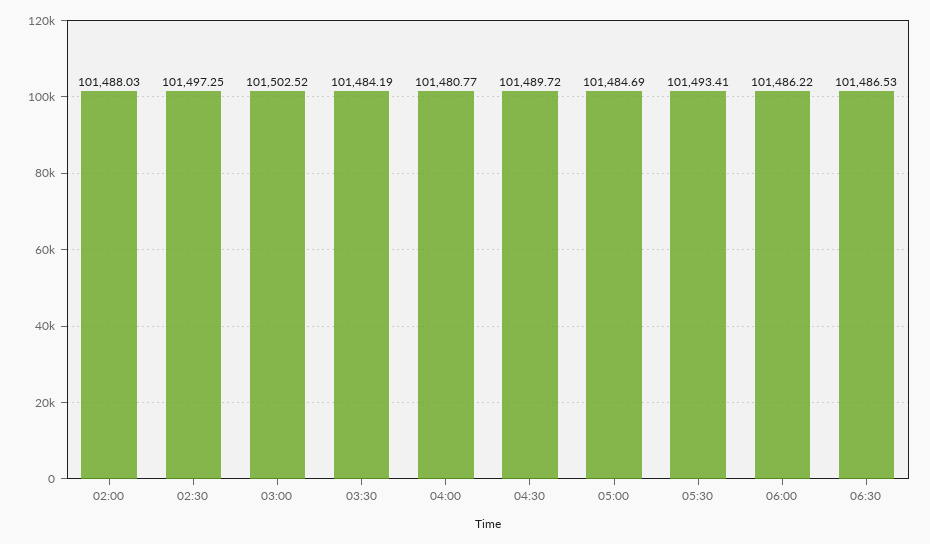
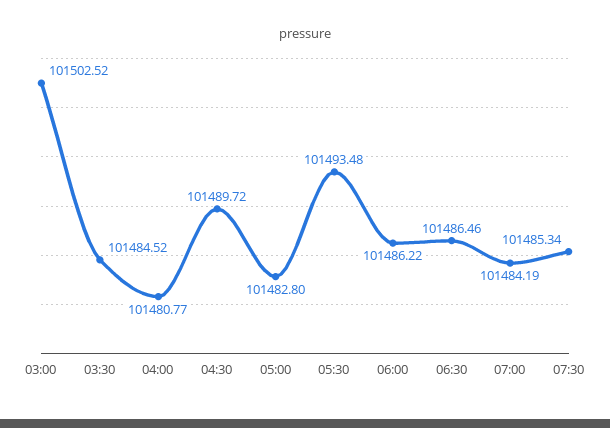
02:00: 101488.03 -> none
02:30: 101497.25 -> none
03:30: 101484.19 -> 101484.52
05:00: 101484.69 -> 101482.8
05:30: 101493.41 -> 101493.48
06:30: 101486.53 -> 101486.46
07:00: none -> 101484.19
07:30: none -> 101485.34

